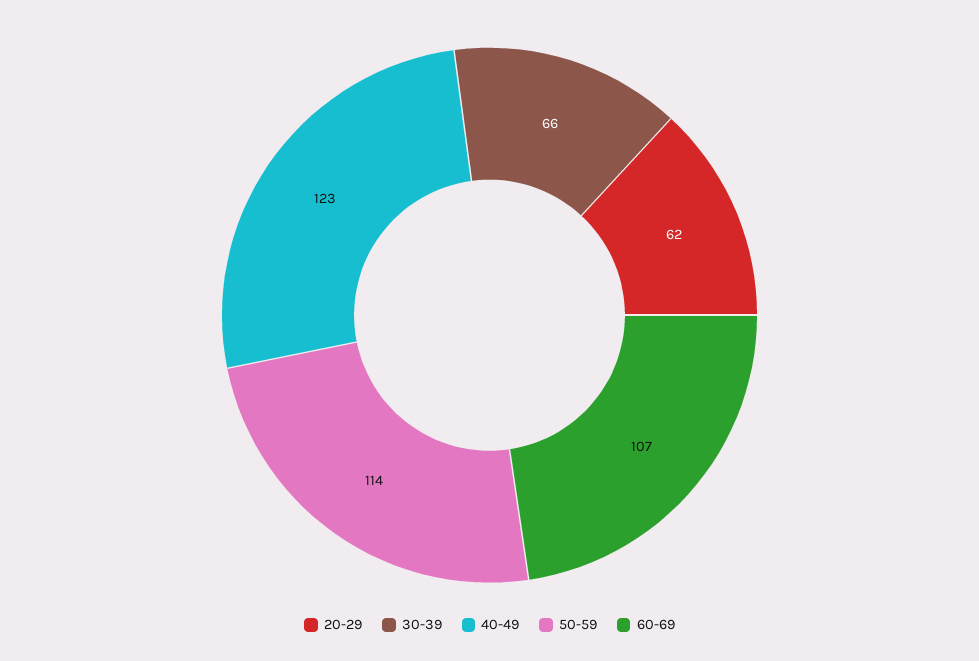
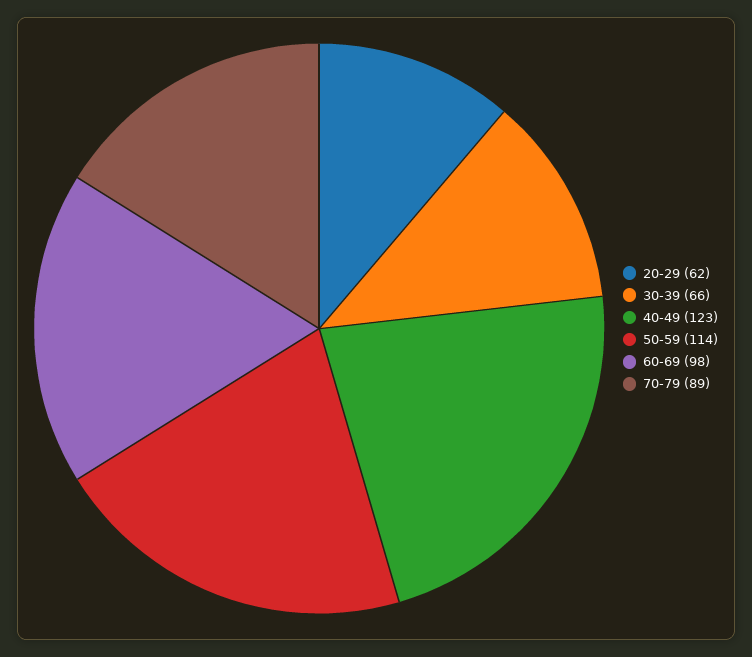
60-69: 107 -> 98
70-79: none -> 89

